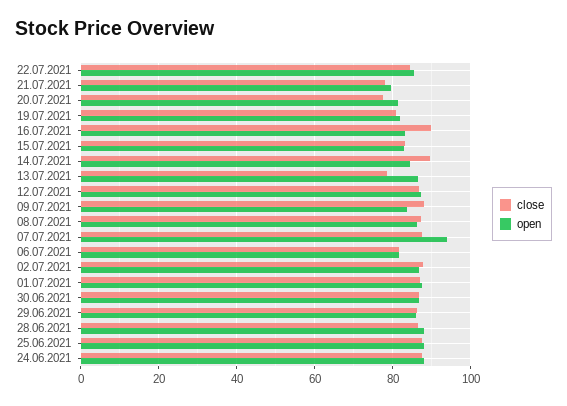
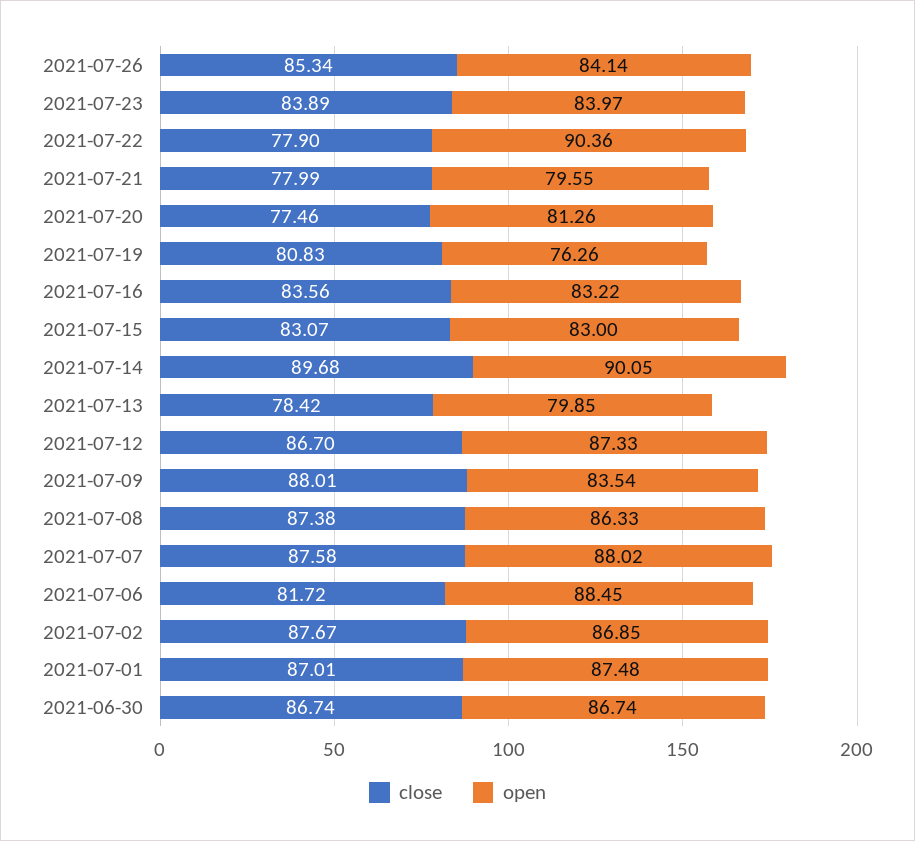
close, 22.07.2021: 84 -> 77.9
open, 22.07.2021: 86 -> 90.36
open, 19.07.2021: 82 -> 76.26
close, 16.07.2021: 90 -> 83.56
open, 14.07.2021: 84 -> 90.05
open, 13.07.2021: 86 -> 79.85
open, 07.07.2021: 94 -> 88.02
open, 06.07.2021: 82 -> 88.45
close, 29.06.2021: 86 -> none
open, 29.06.2021: 86 -> none
close, 28.06.2021: 86 -> none
open, 28.06.2021: 88 -> none
close, 25.06.2021: 88 -> none
open, 25.06.2021: 88 -> none
close, 24.06.2021: 88 -> none
open, 24.06.2021: 88 -> none
close, 2021-07-26: none -> 85.34
open, 2021-07-26: none -> 84.14
close, 2021-07-23: none -> 83.89
open, 2021-07-23: none -> 83.97

